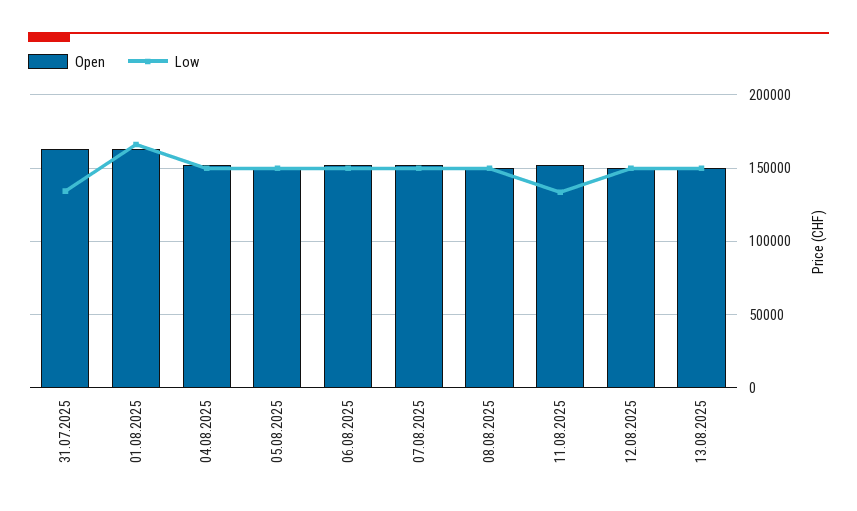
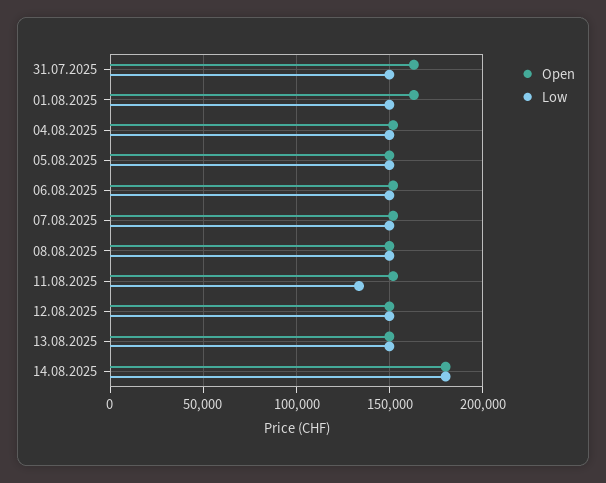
Low, 31.07.2025: 135000 -> 150000
Low, 01.08.2025: 165000 -> 150000
Open, 14.08.2025: none -> 180000
Low, 14.08.2025: none -> 180000

